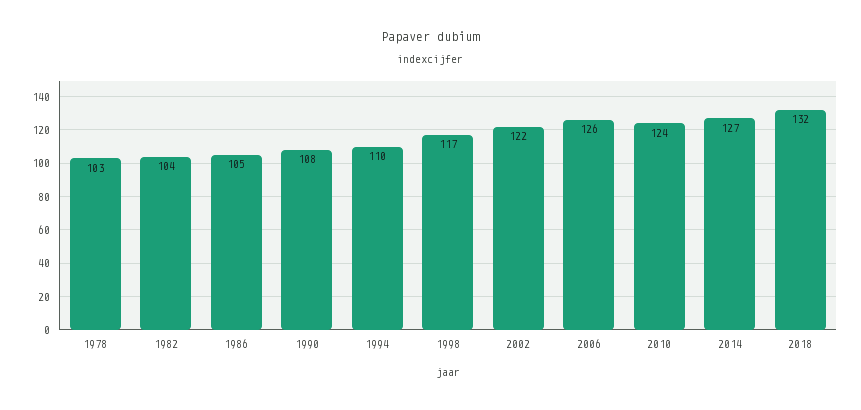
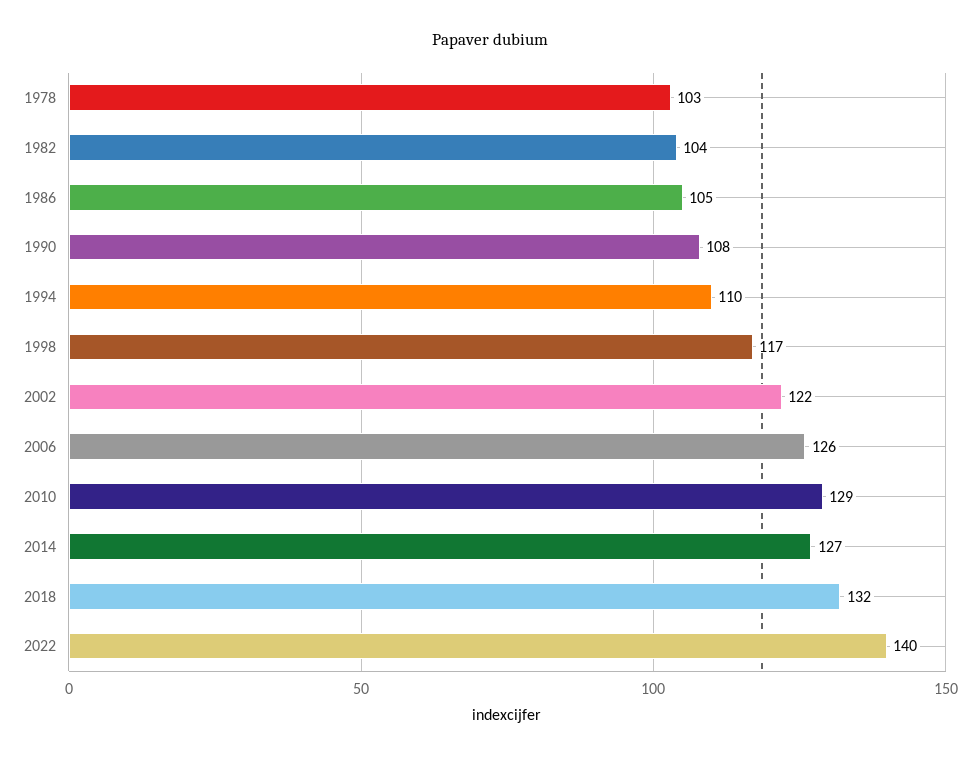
2010: 124 -> 129
2022: none -> 140

